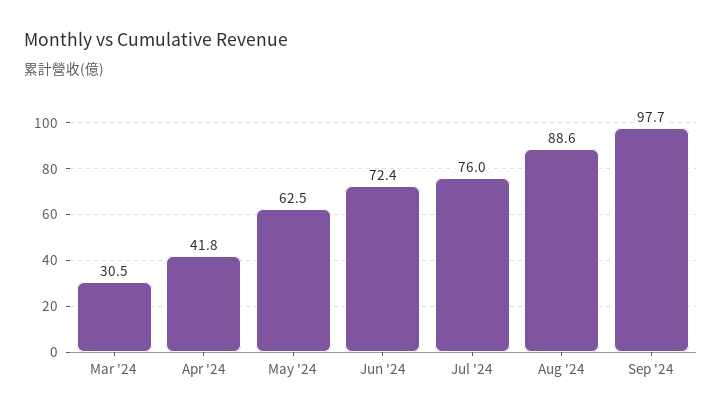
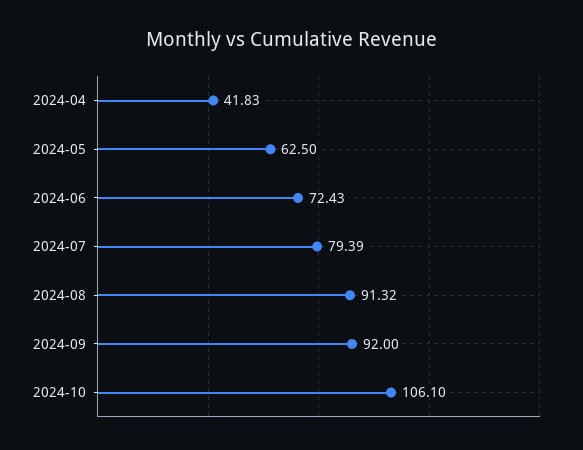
Mar '24: 30.5 -> none
Jul '24: 76 -> 79.39
Aug '24: 88.6 -> 91.32
Sep '24: 97.7 -> 92
2024-10: none -> 106.1

